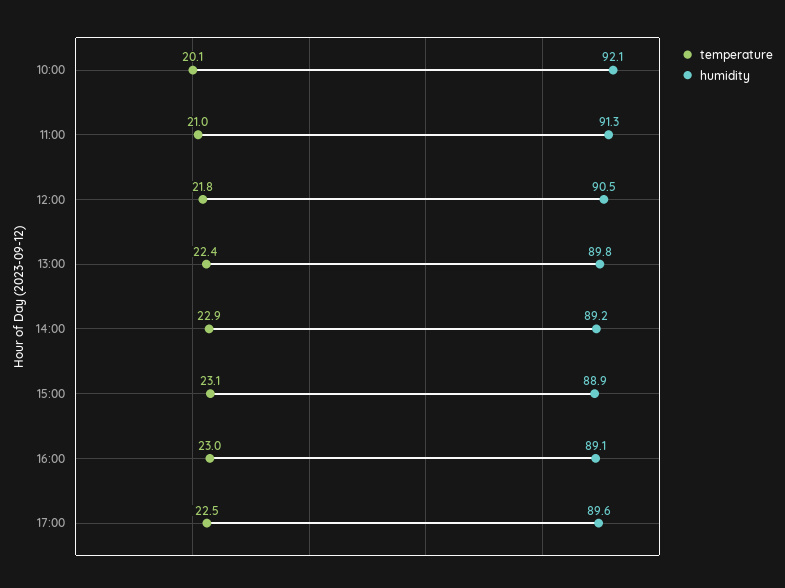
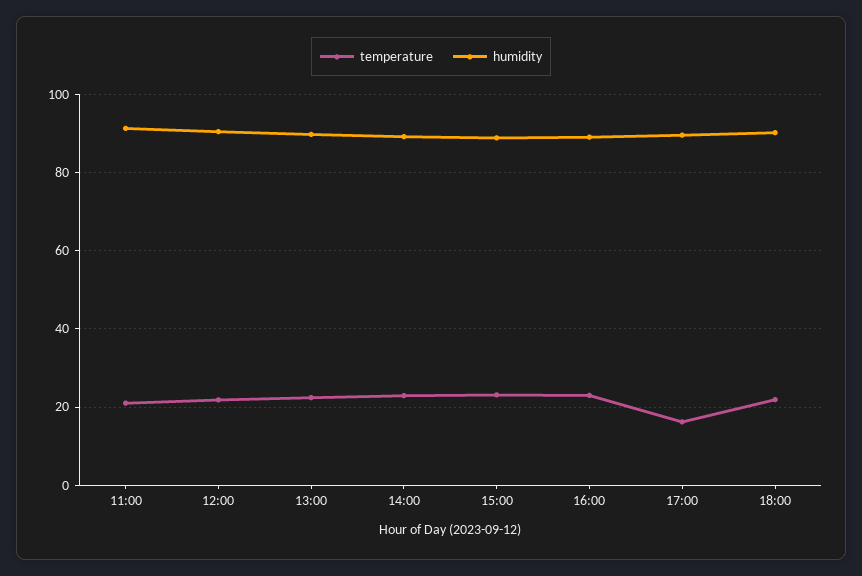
temperature, 10:00: 20.1 -> none
humidity, 10:00: 92.1 -> none
temperature, 17:00: 22.5 -> 16
temperature, 18:00: none -> 22
humidity, 18:00: none -> 90

